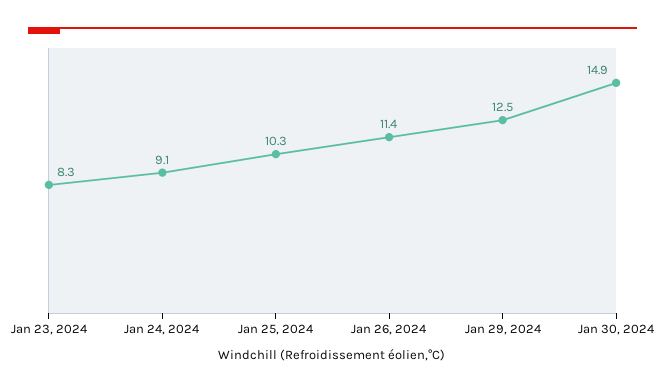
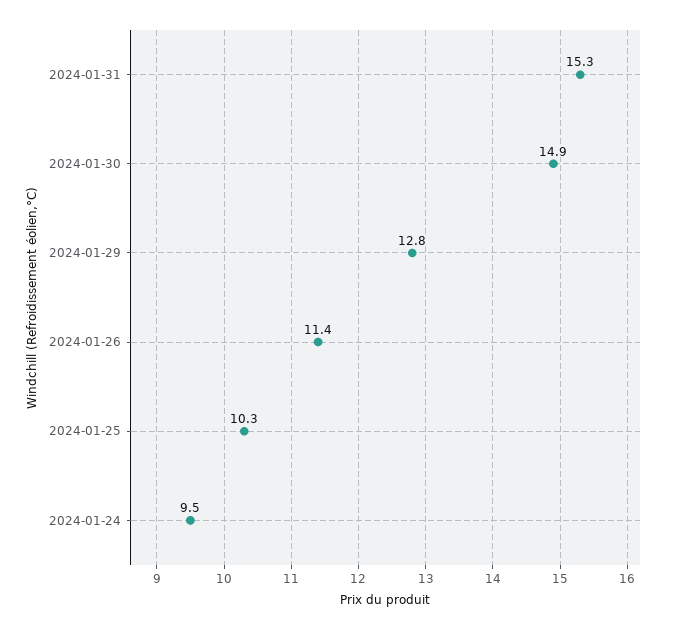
Jan 23, 2024: 8.3 -> none
Jan 24, 2024: 9.1 -> 9.5
Jan 29, 2024: 12.5 -> 12.8
2024-01-31: none -> 15.3

